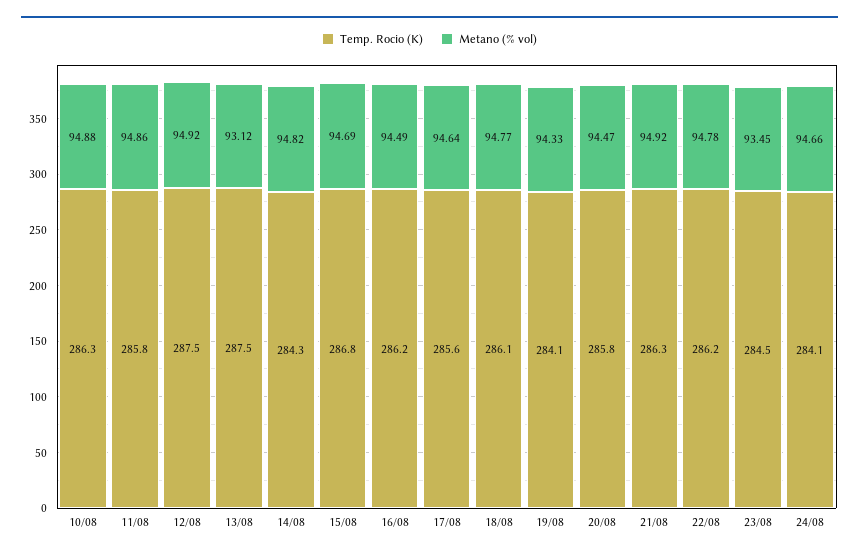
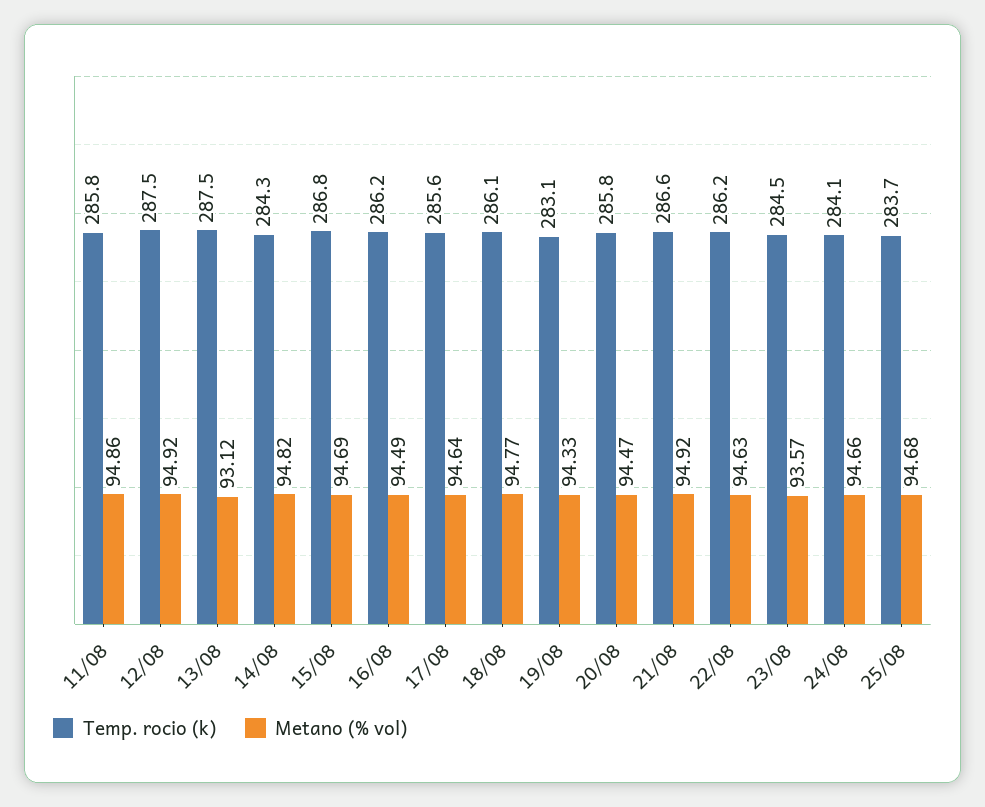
Temp. Rocio (K), 10/08: 286.3 -> none
Metano (% vol), 10/08: 94.88 -> none
Temp. Rocio (K), 19/08: 284.1 -> 283.1
Temp. Rocio (K), 21/08: 286.3 -> 286.6
Metano (% vol), 22/08: 94.78 -> 94.63
Metano (% vol), 23/08: 93.45 -> 93.57
Temp. Rocio (K), 25/08: none -> 283.7
Metano (% vol), 25/08: none -> 94.68

